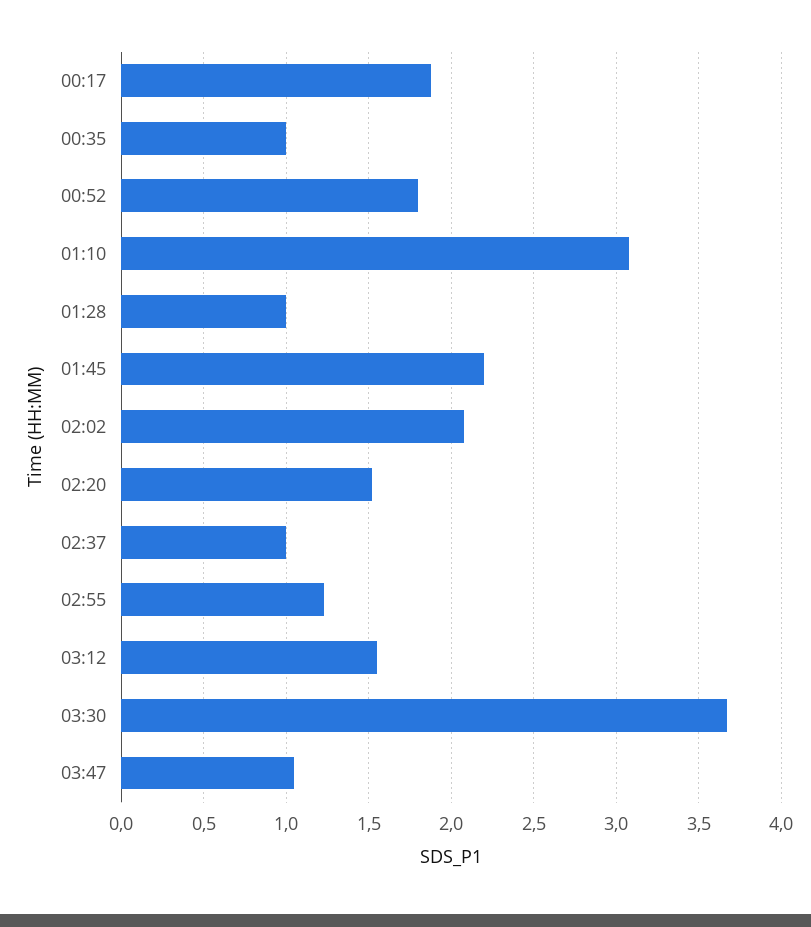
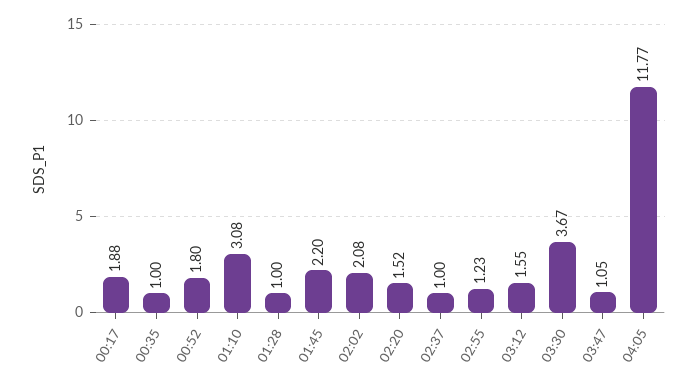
04:05: none -> 11.77

